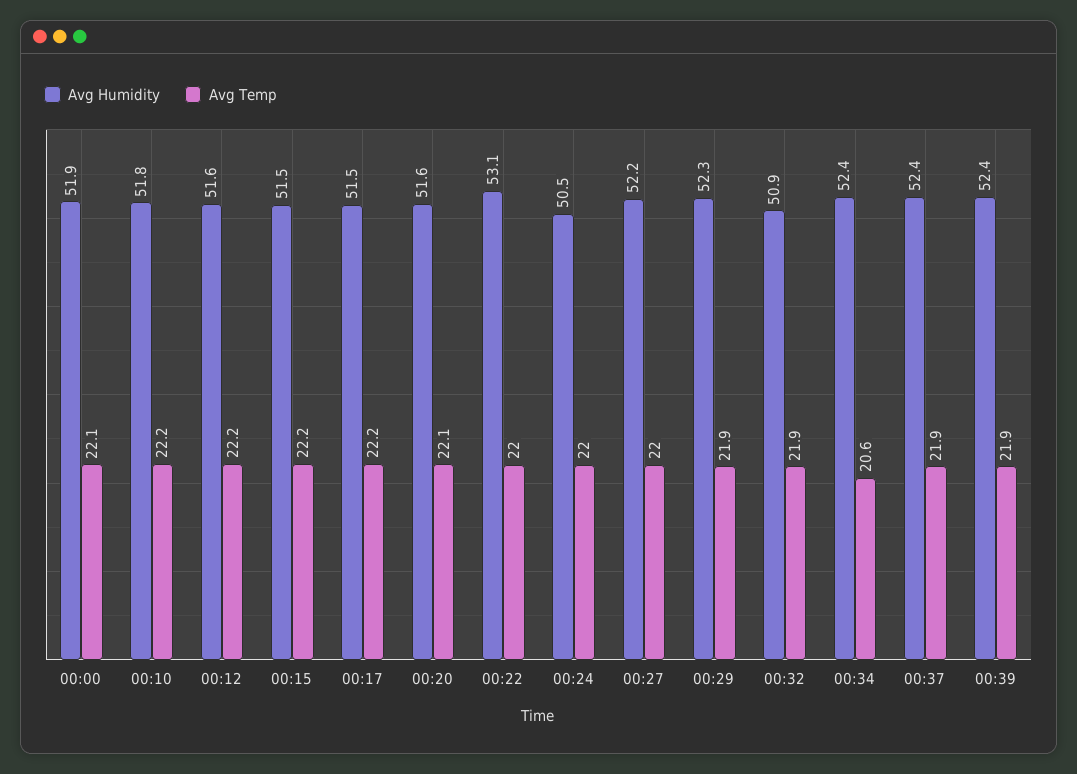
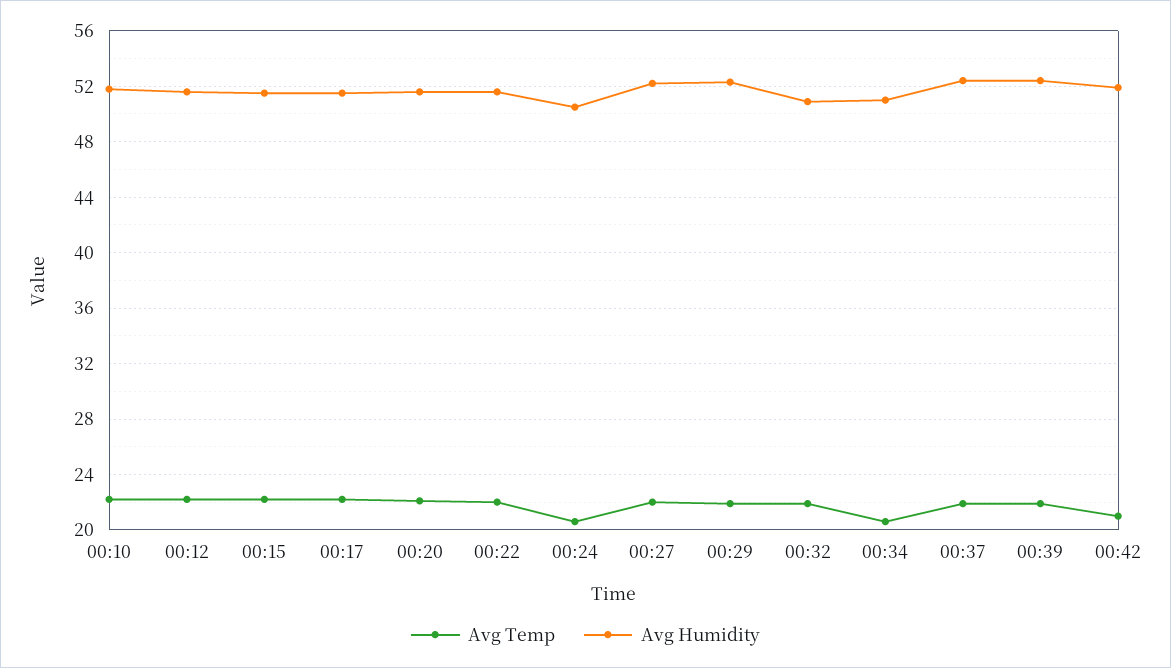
Avg Humidity, 00:00: 51.9 -> none
Avg Temp, 00:00: 22.1 -> none
Avg Humidity, 00:22: 53.1 -> 51.5
Avg Temp, 00:24: 22 -> 20.5
Avg Humidity, 00:34: 52.4 -> 51
Avg Temp, 00:42: none -> 21
Avg Humidity, 00:42: none -> 52

